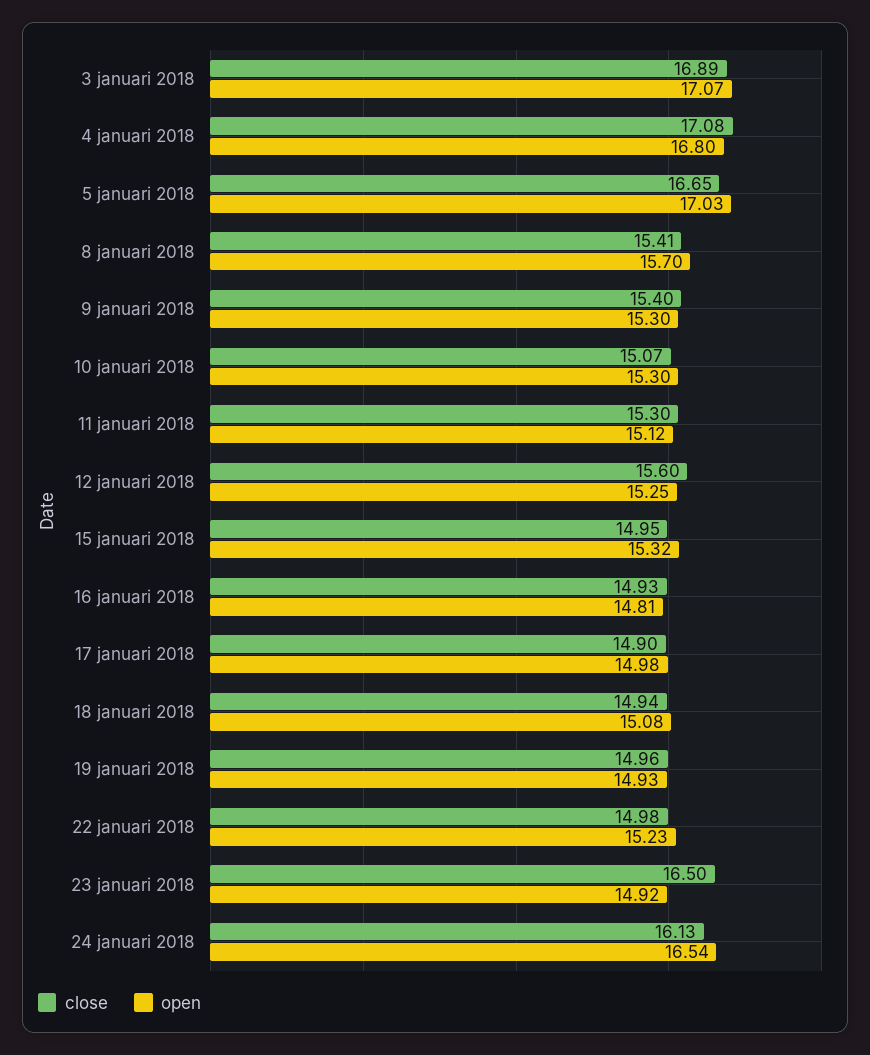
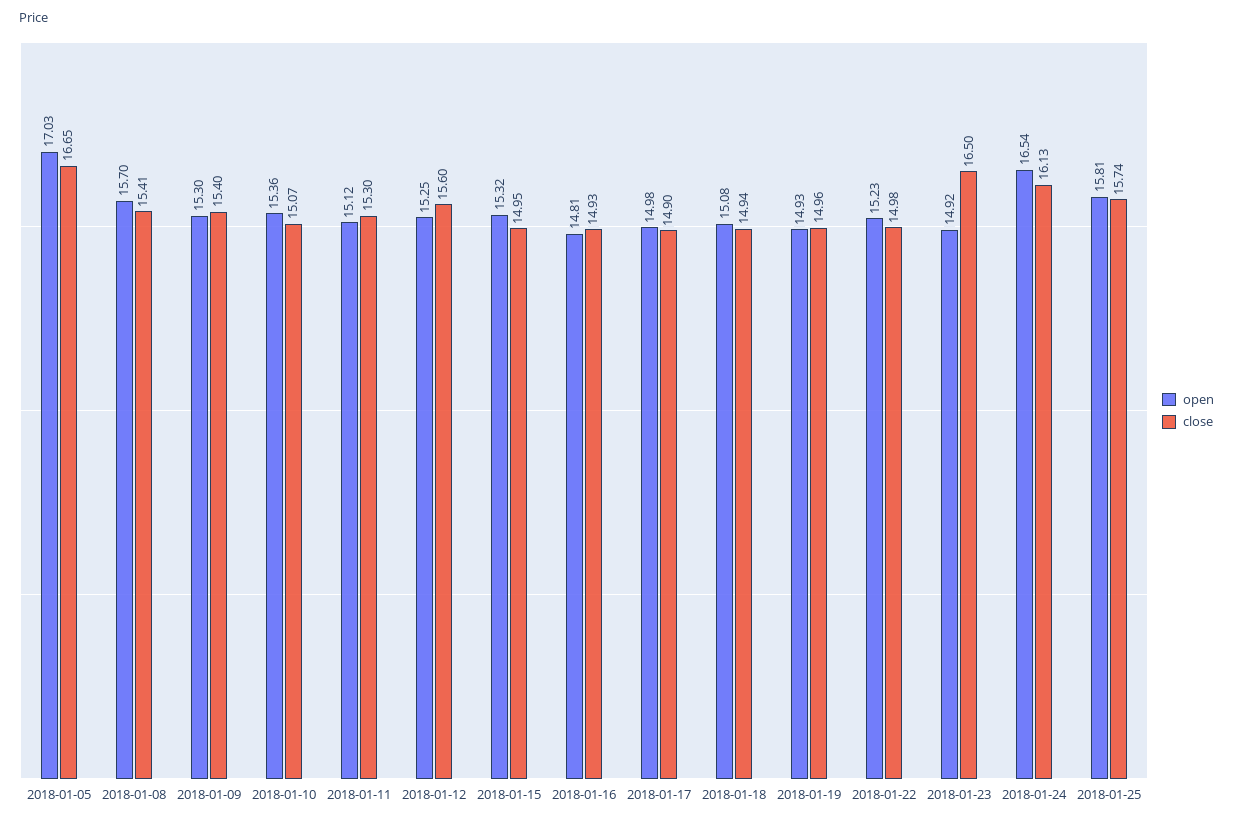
close, 3 januari 2018: 16.89 -> none
open, 3 januari 2018: 17.07 -> none
close, 4 januari 2018: 17.08 -> none
open, 4 januari 2018: 16.8 -> none
open, 10 januari 2018: 15.3 -> 15.36
open, 2018-01-25: none -> 15.81
close, 2018-01-25: none -> 15.74

